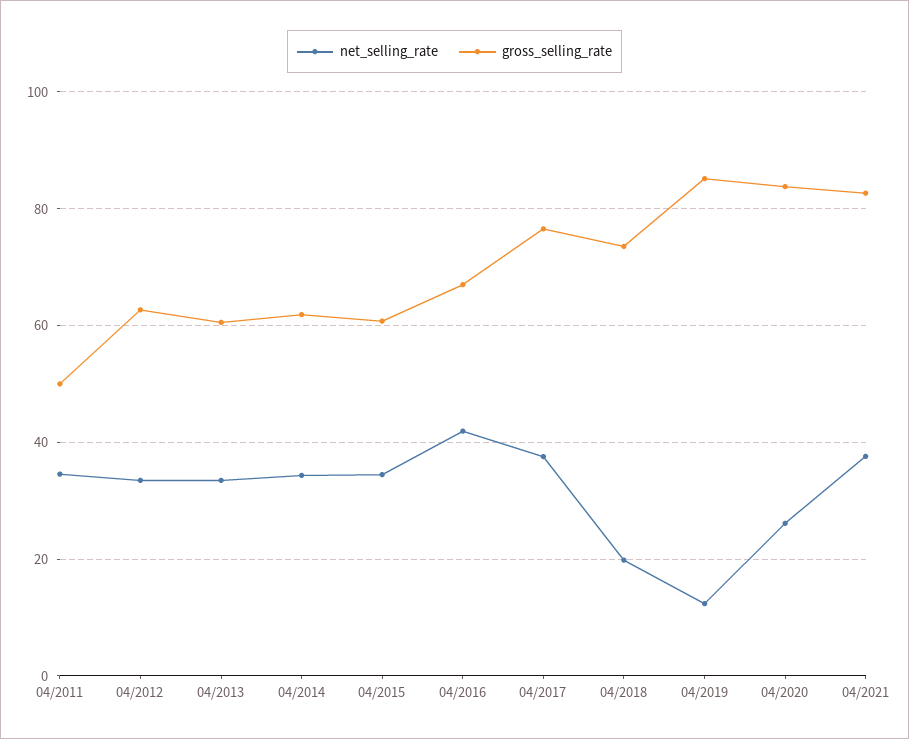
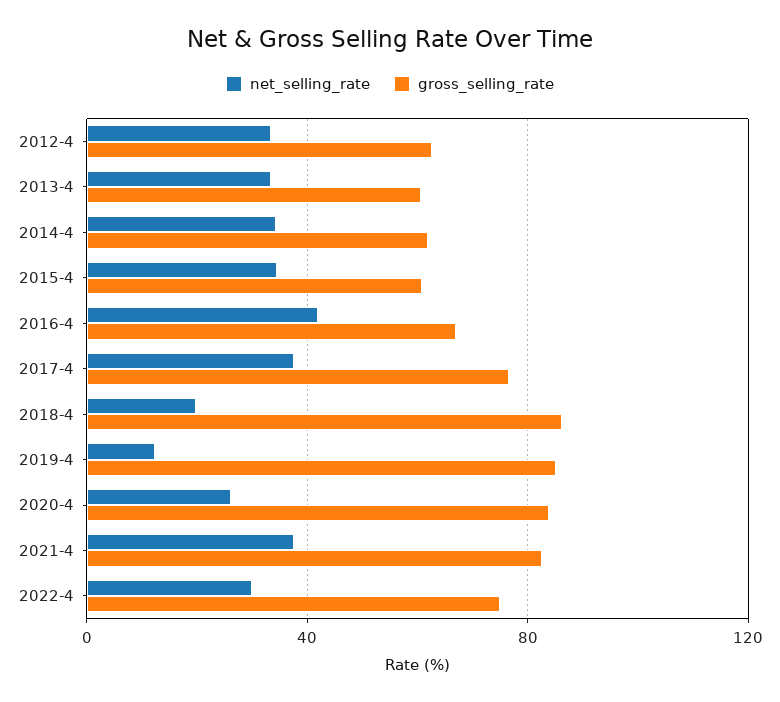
net_selling_rate, 04/2011: 34 -> none
gross_selling_rate, 04/2011: 50 -> none
gross_selling_rate, 04/2018: 74 -> 85
net_selling_rate, 2022-4: none -> 30
gross_selling_rate, 2022-4: none -> 75

